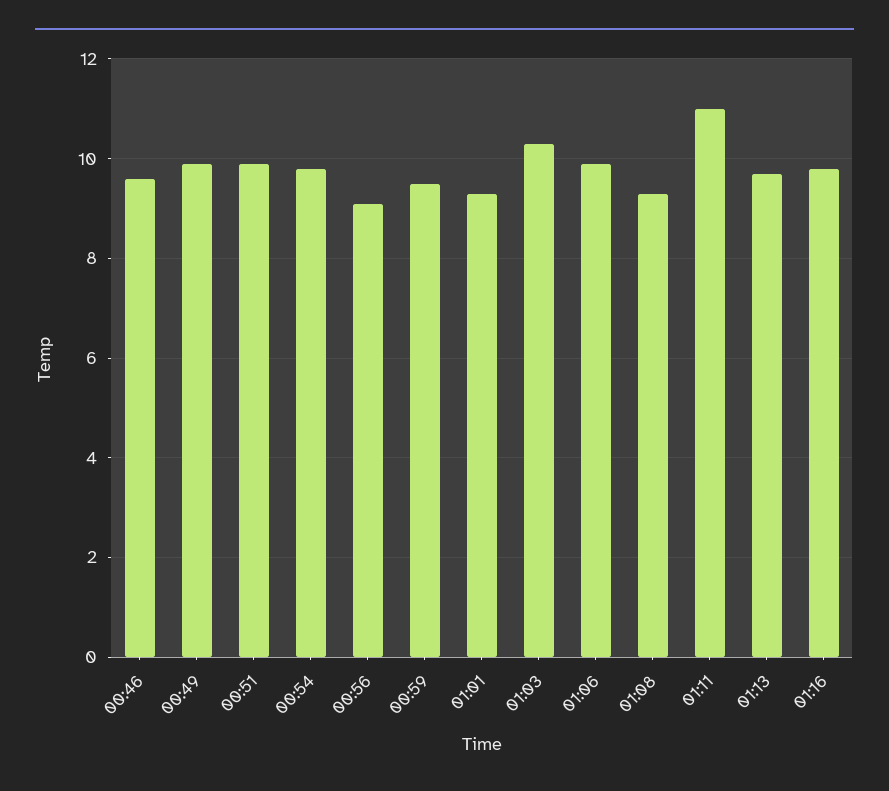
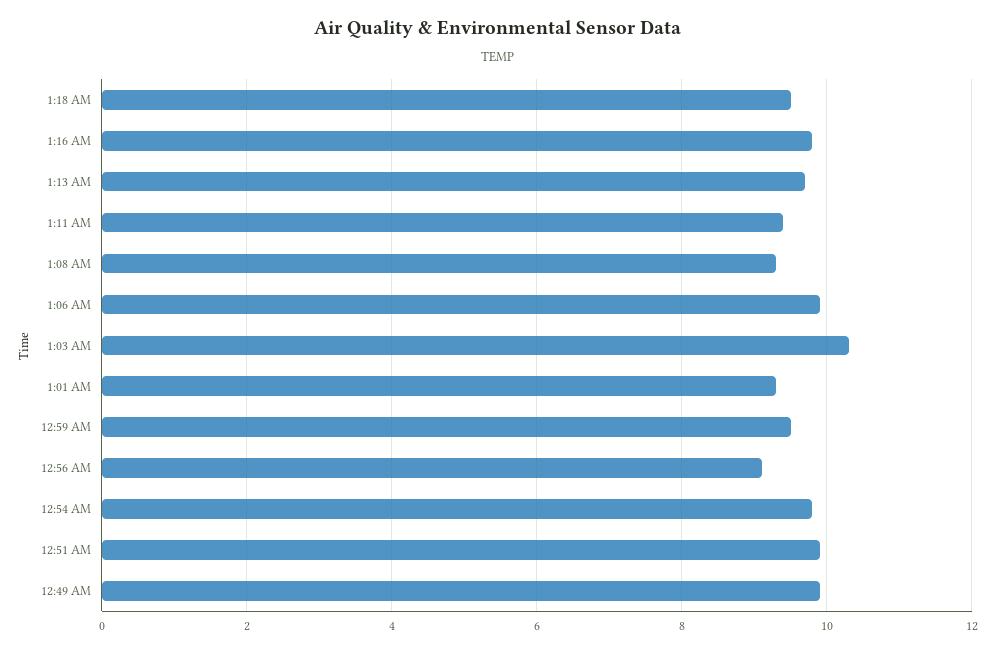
00:46: 9.5 -> none
01:11: 11 -> 9.5
1:18 AM: none -> 9.5

